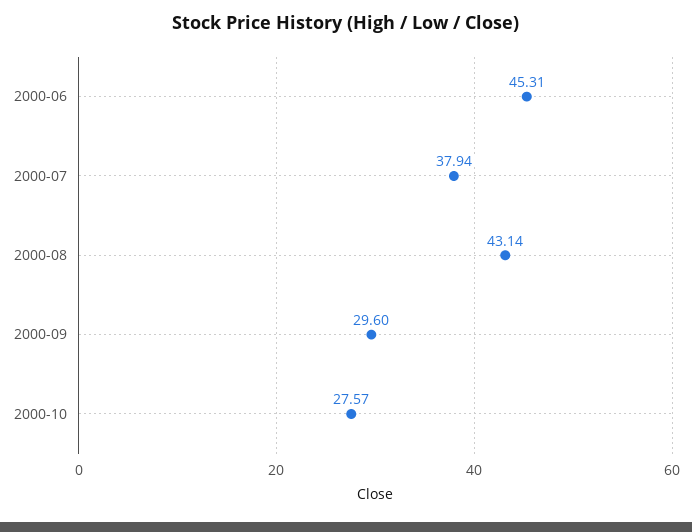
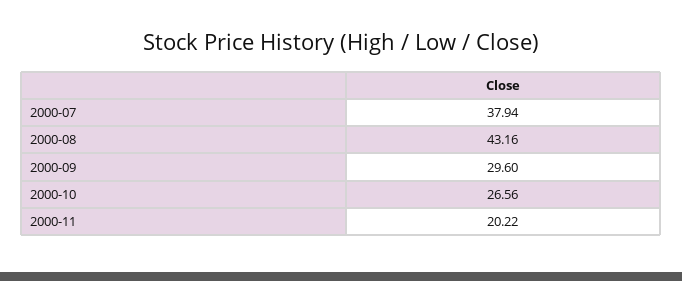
2000-06: 45.31 -> none
2000-08: 43.14 -> 43.16
2000-10: 27.57 -> 26.56
2000-11: none -> 20.22

